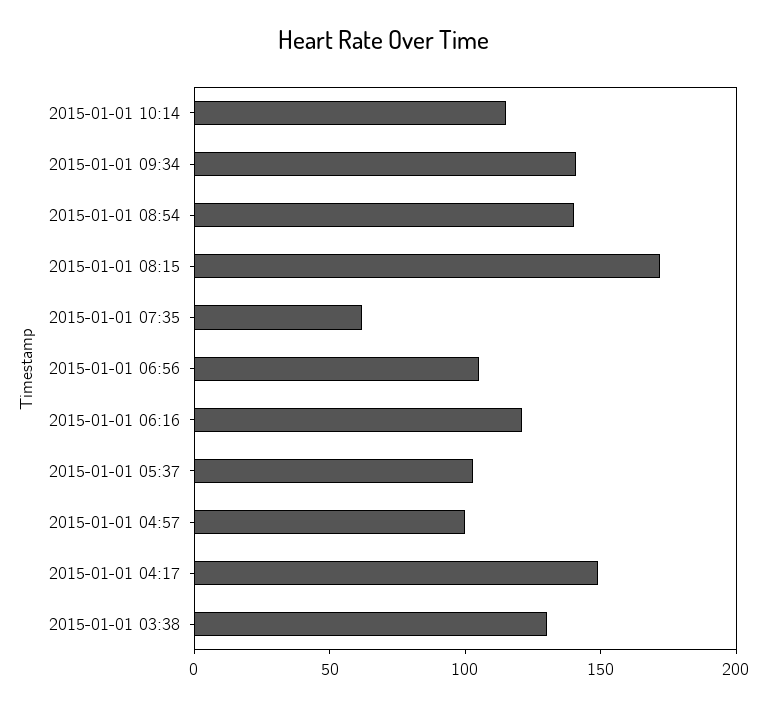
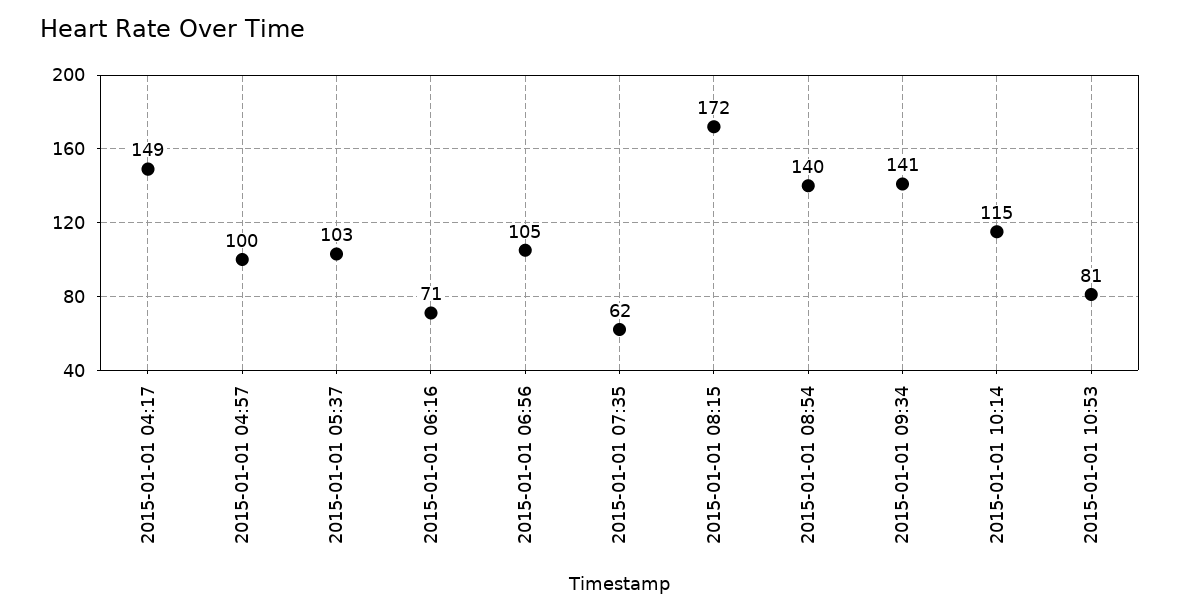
2015-01-01 06:16: 120 -> 71
2015-01-01 03:38: 130 -> none
2015-01-01 10:53: none -> 81

